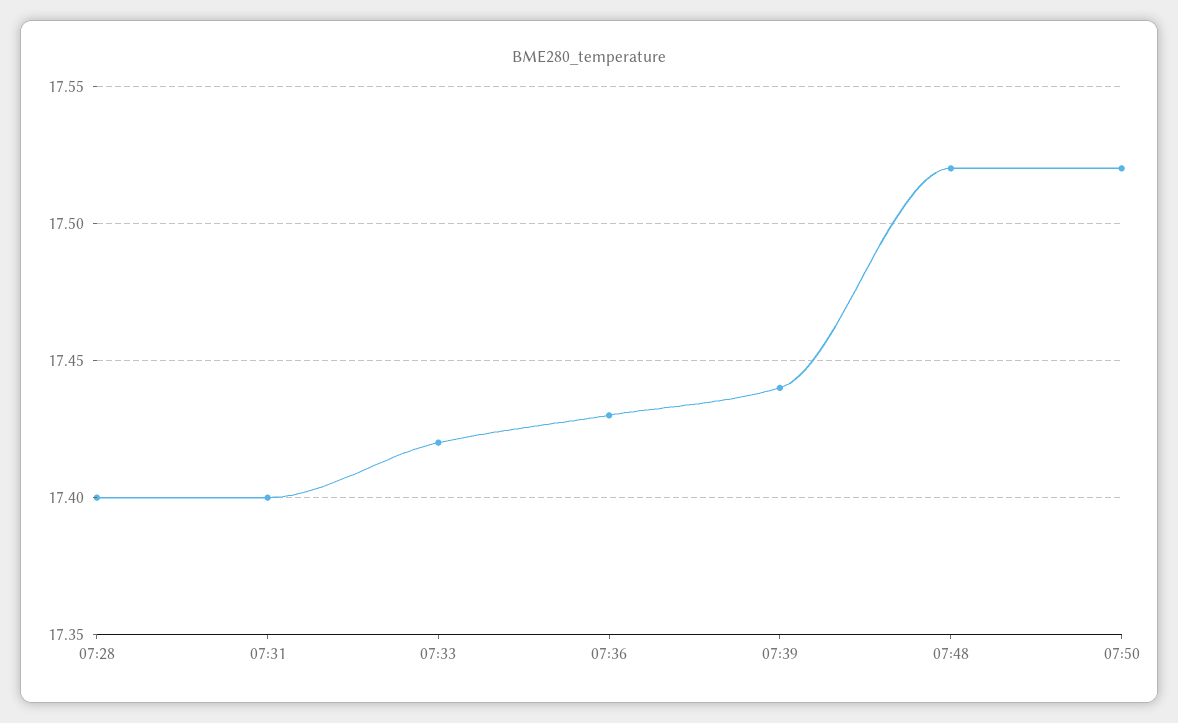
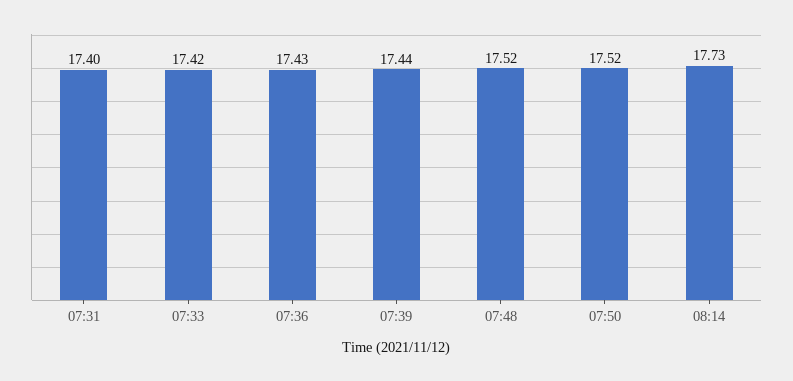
07:28: 17.4 -> none
08:14: none -> 17.73

